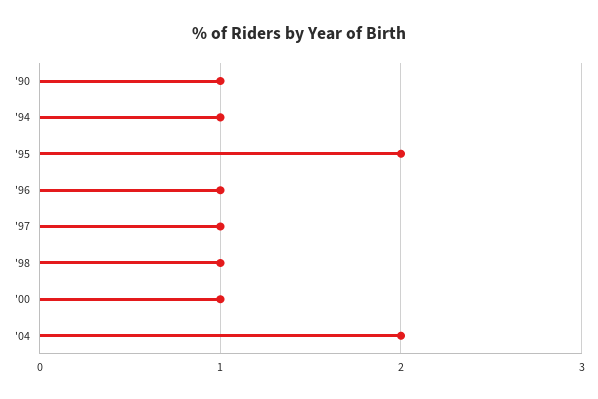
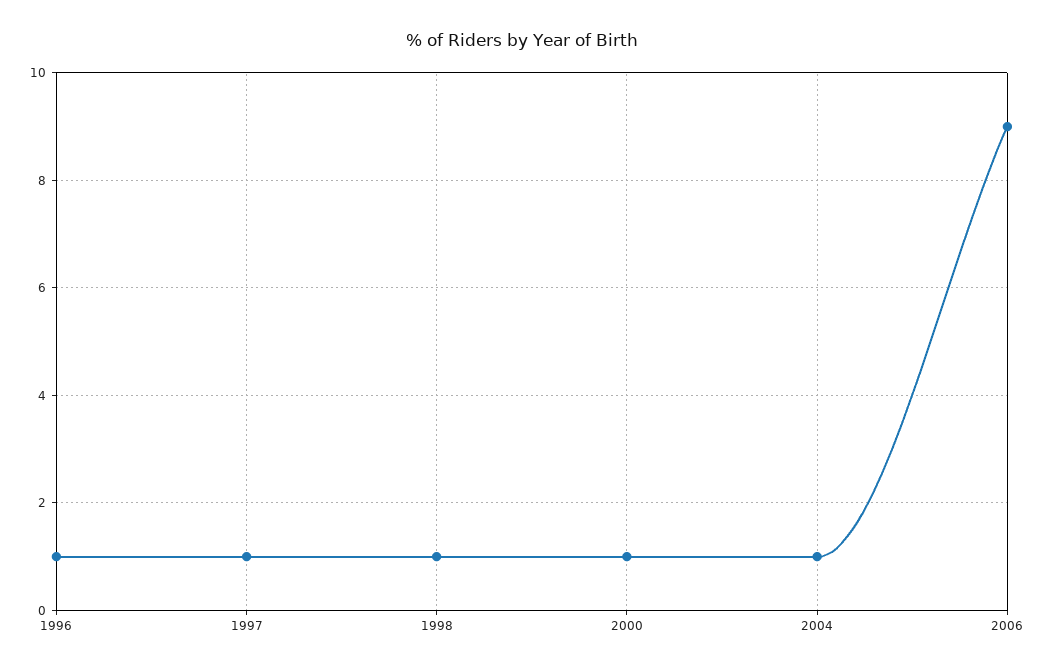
'90: 1 -> none
'94: 1 -> none
'95: 2 -> none
'04: 2 -> 1
2006: none -> 9

